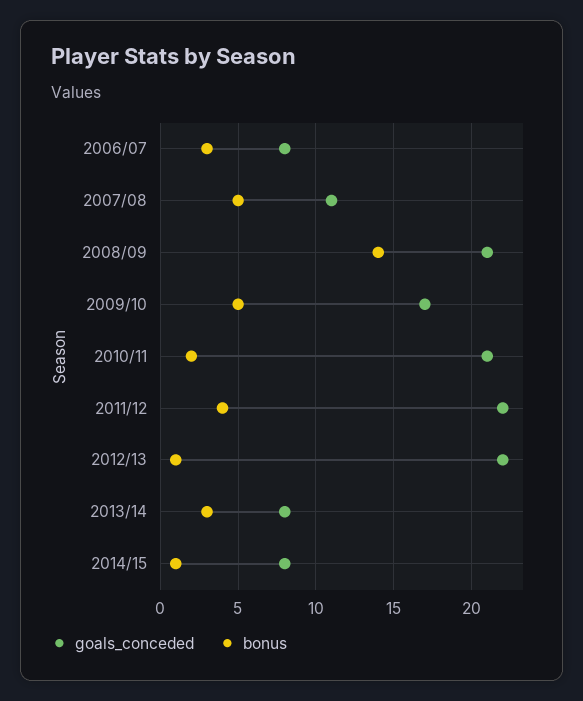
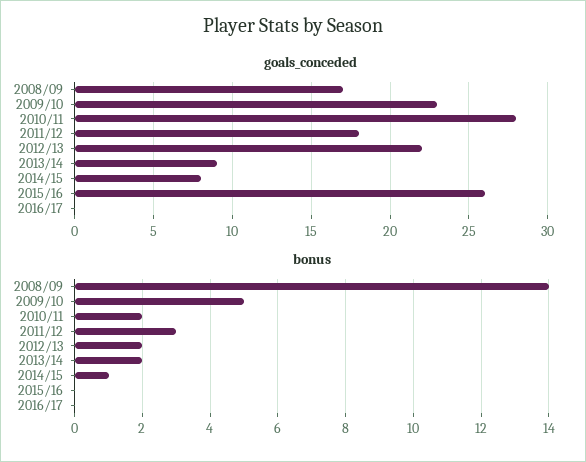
goals_conceded, 2006/07: 8 -> none
bonus, 2006/07: 3 -> none
goals_conceded, 2007/08: 11 -> none
bonus, 2007/08: 5 -> none
goals_conceded, 2008/09: 21 -> 17
goals_conceded, 2009/10: 17 -> 23
goals_conceded, 2010/11: 21 -> 28
goals_conceded, 2011/12: 22 -> 18
bonus, 2011/12: 4 -> 3
bonus, 2012/13: 1 -> 2
goals_conceded, 2013/14: 8 -> 9
bonus, 2013/14: 3 -> 2
goals_conceded, 2015/16: none -> 26
goals_conceded, 2016/17: none -> 0
bonus, 2015/16: none -> 0
bonus, 2016/17: none -> 0

